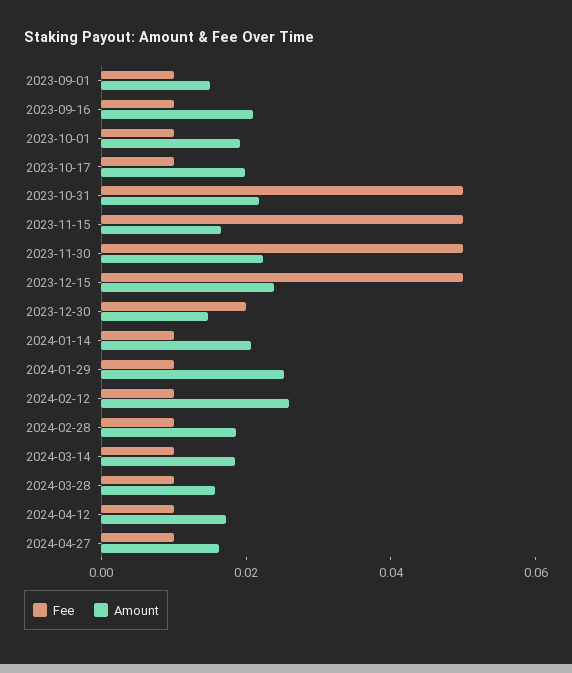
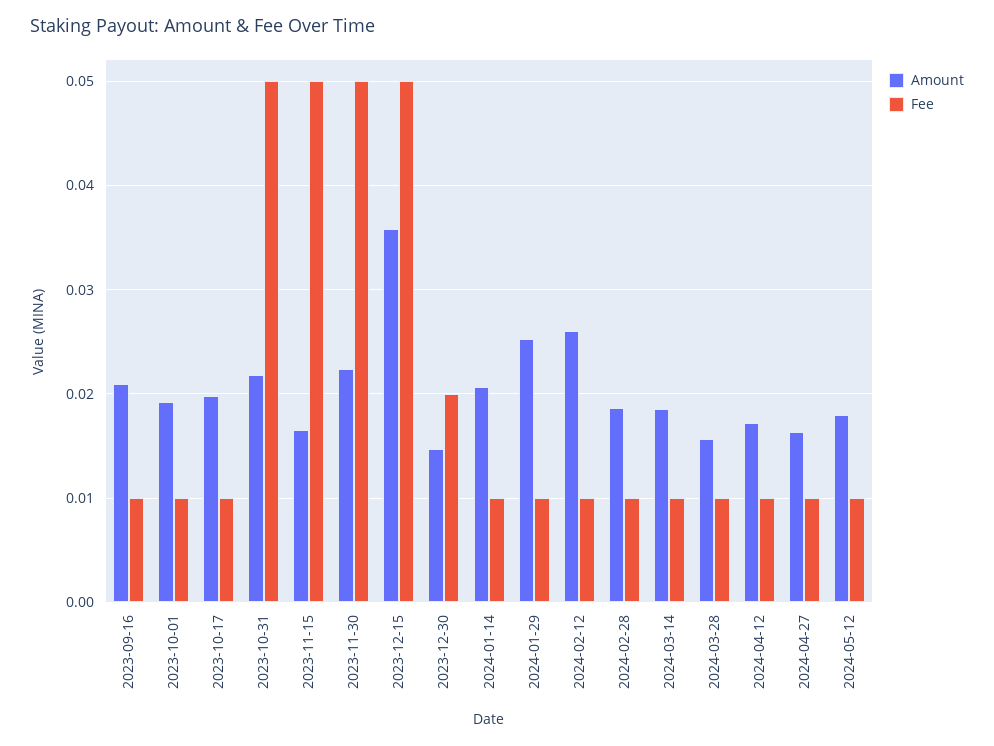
Fee, 2023-09-01: 0.01 -> none
Amount, 2023-09-01: 0.015 -> none
Amount, 2023-12-15: 0.025 -> 0.036
Amount, 2024-05-12: none -> 0.018
Fee, 2024-05-12: none -> 0.01

